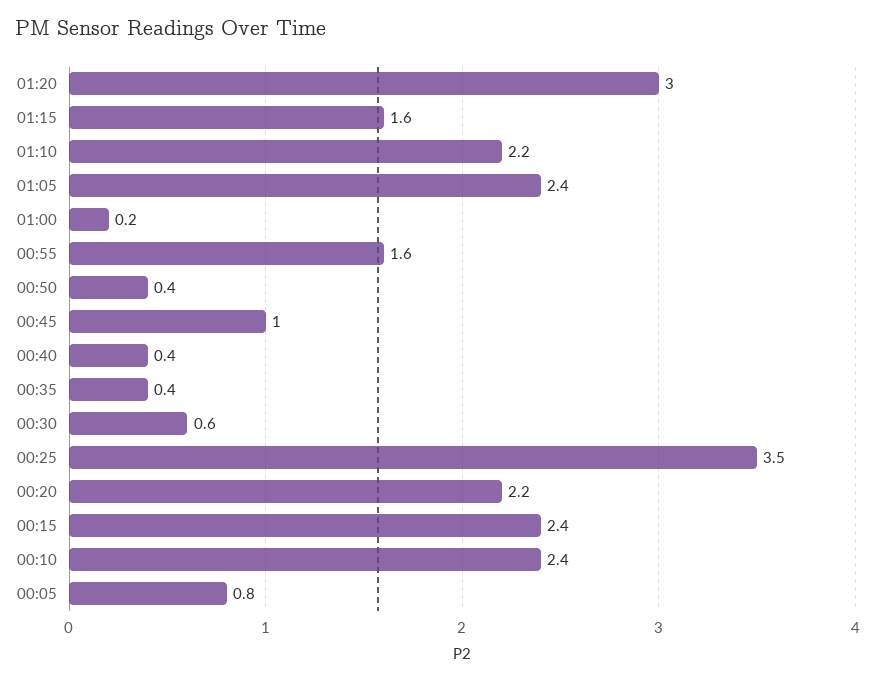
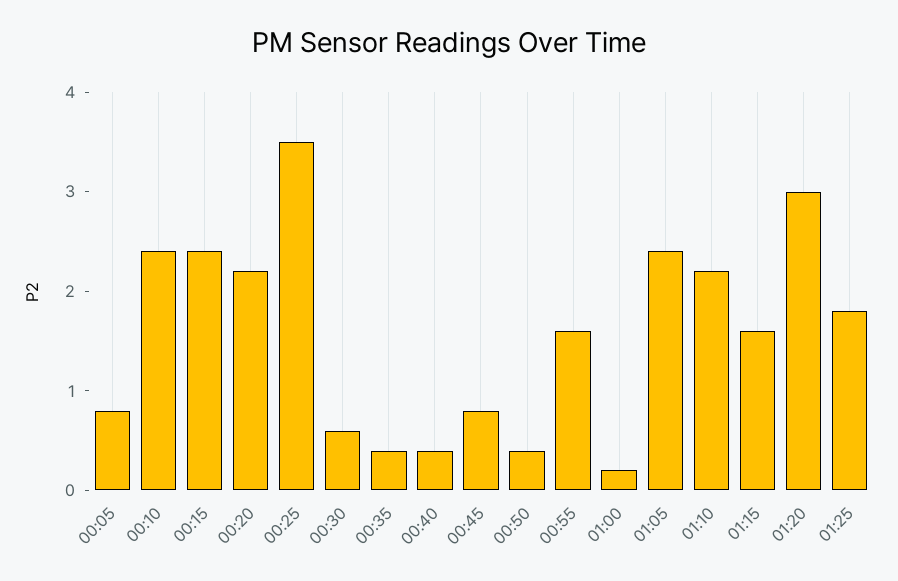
00:45: 1 -> 0.8
01:25: none -> 1.8

